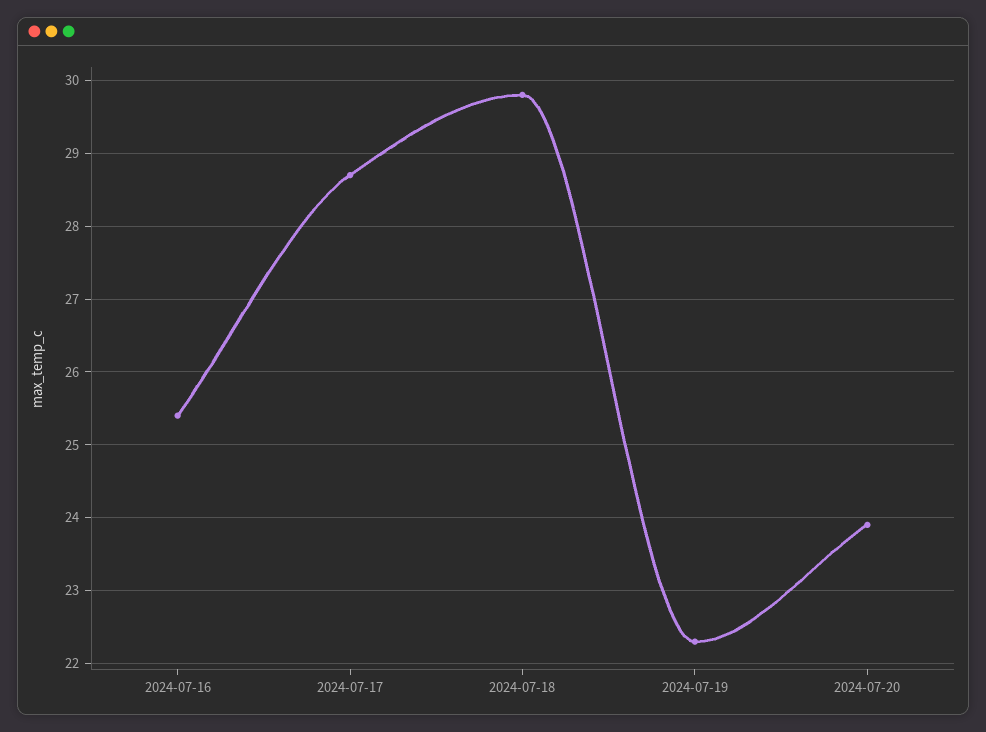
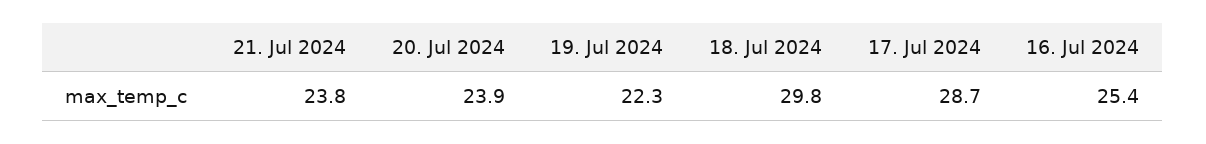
21. Jul 2024: none -> 23.8

